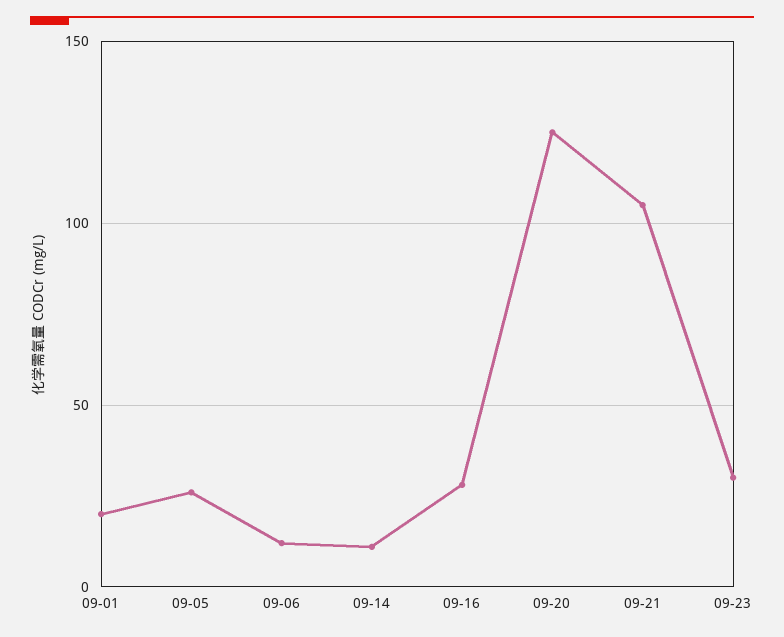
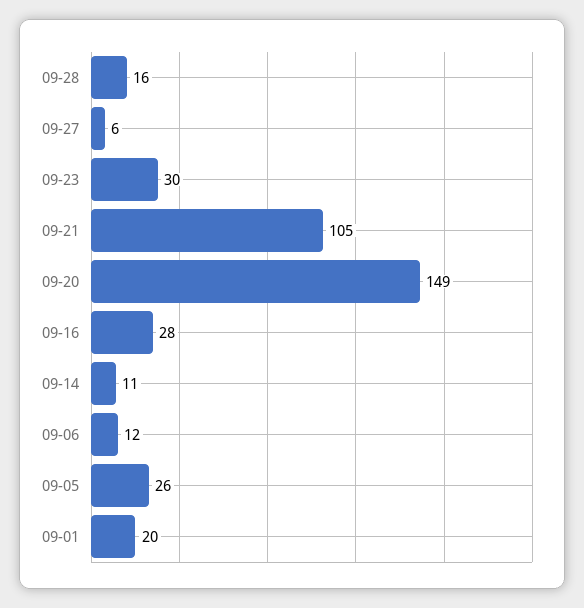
09-20: 125 -> 149
09-28: none -> 16
09-27: none -> 6

